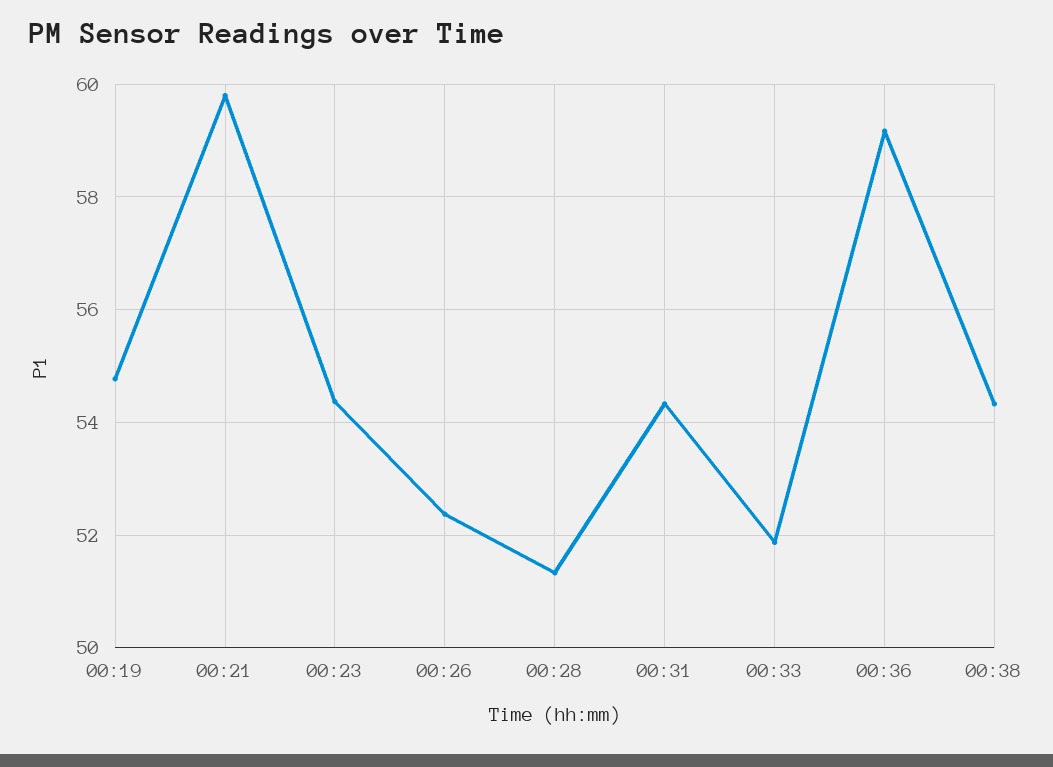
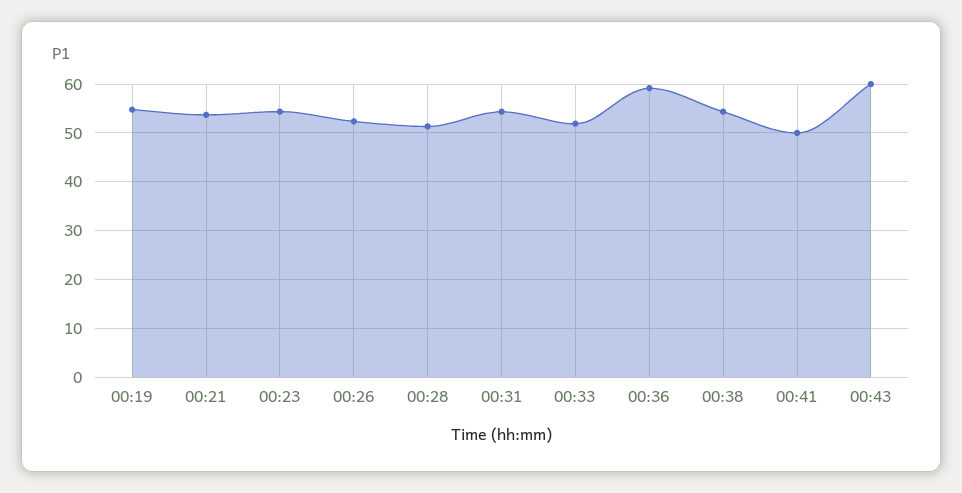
00:21: 59.8 -> 54
00:41: none -> 50
00:43: none -> 60

